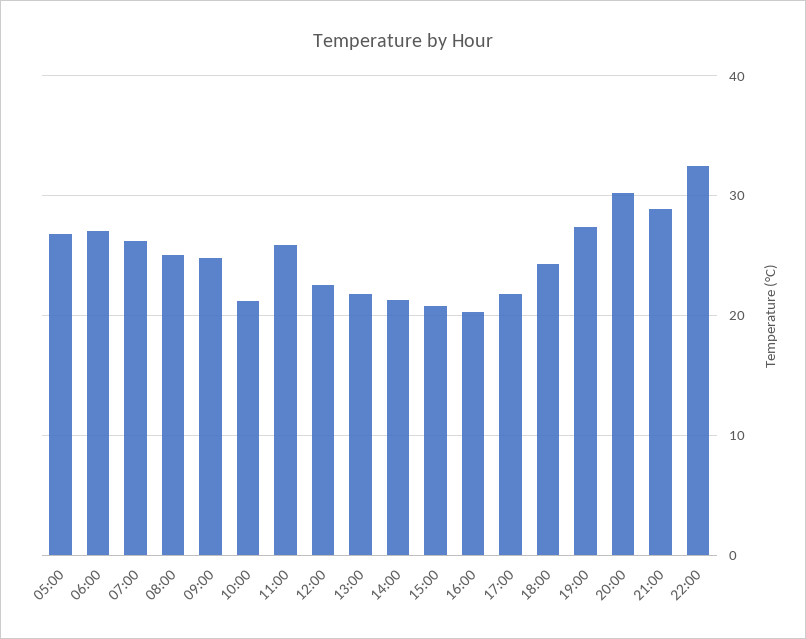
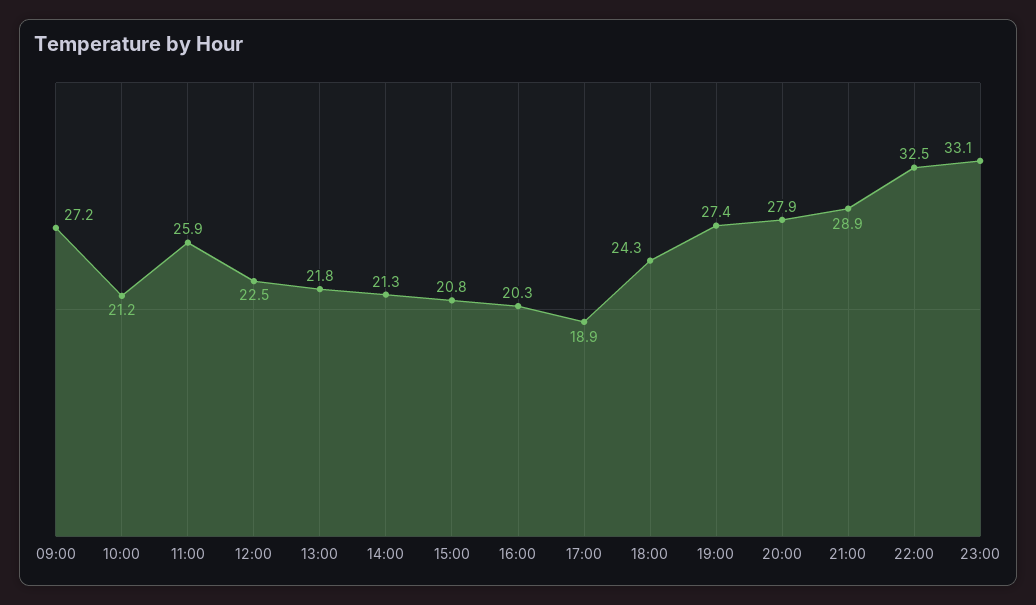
05:00: 27 -> none
06:00: 27 -> none
07:00: 26 -> none
08:00: 25 -> none
09:00: 25 -> 27.2
17:00: 22 -> 18.9
20:00: 30 -> 27.9
23:00: none -> 33.1

